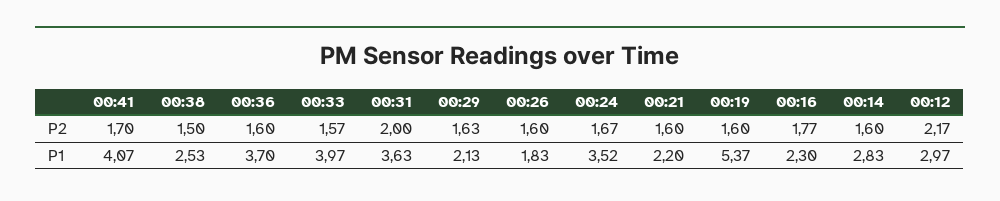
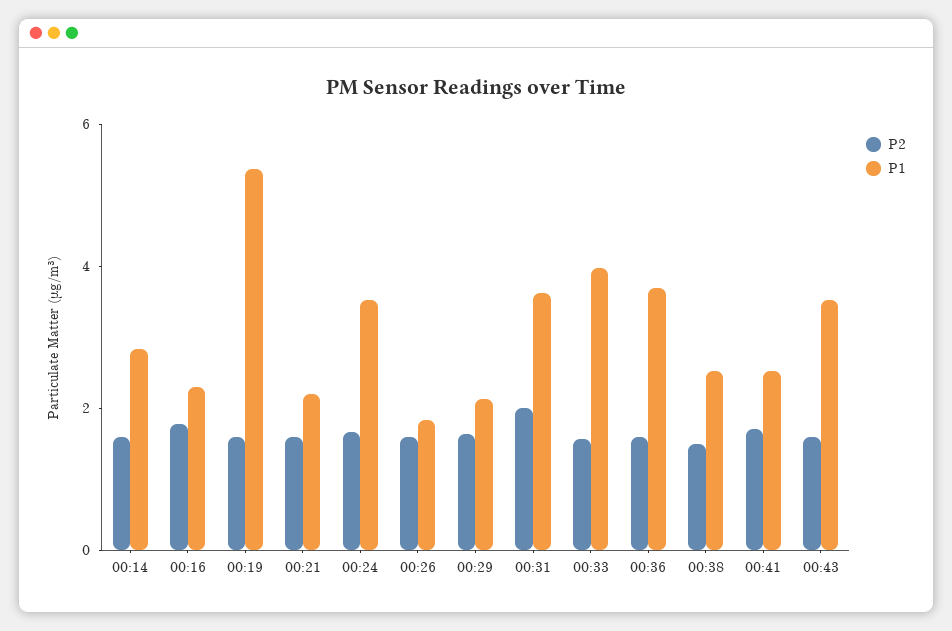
P2, 00:12: 2.17 -> none
P1, 00:41: 4.07 -> 2.5
P1, 00:12: 2.97 -> none
P2, 00:43: none -> 1.5
P1, 00:43: none -> 3.5

